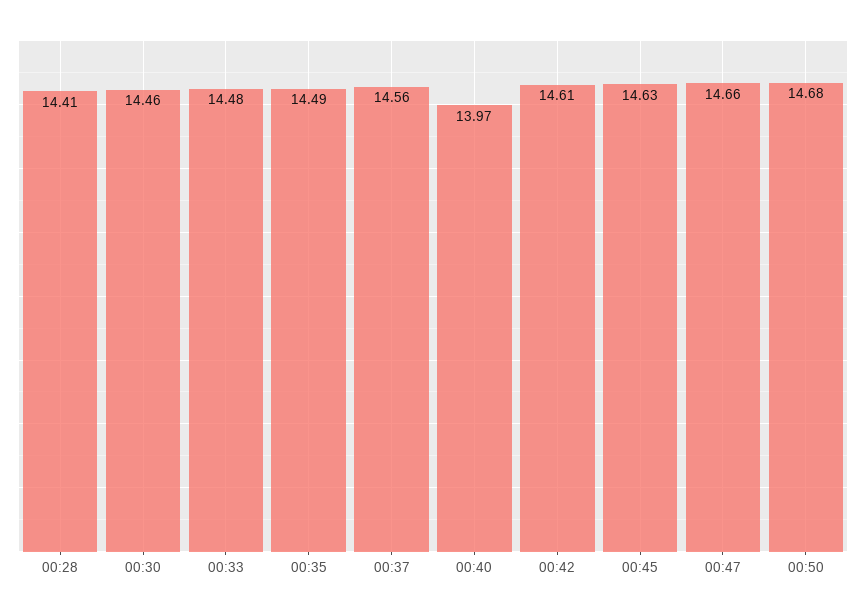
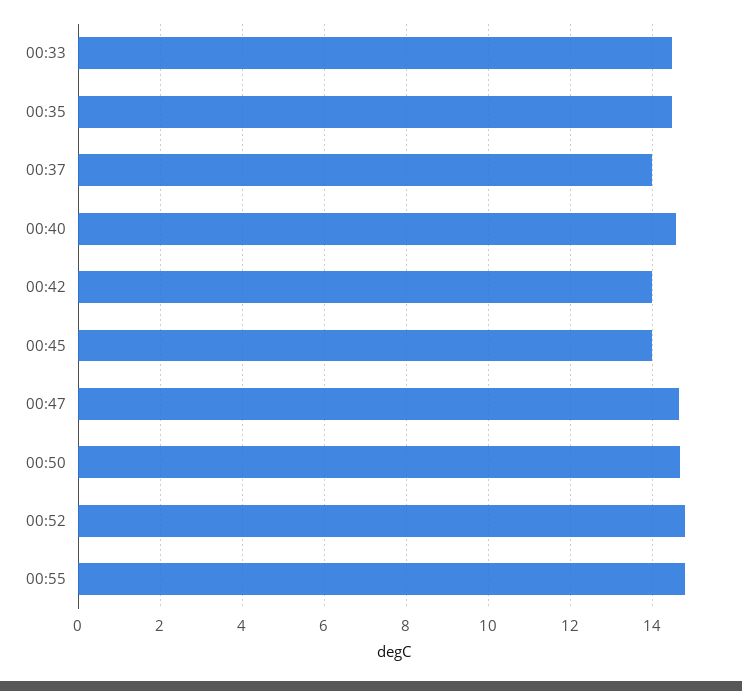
00:28: 14.41 -> none
00:30: 14.46 -> none
00:37: 14.56 -> 14
00:40: 13.97 -> 14.6
00:42: 14.61 -> 14
00:45: 14.63 -> 14
00:52: none -> 14.8
00:55: none -> 14.8

